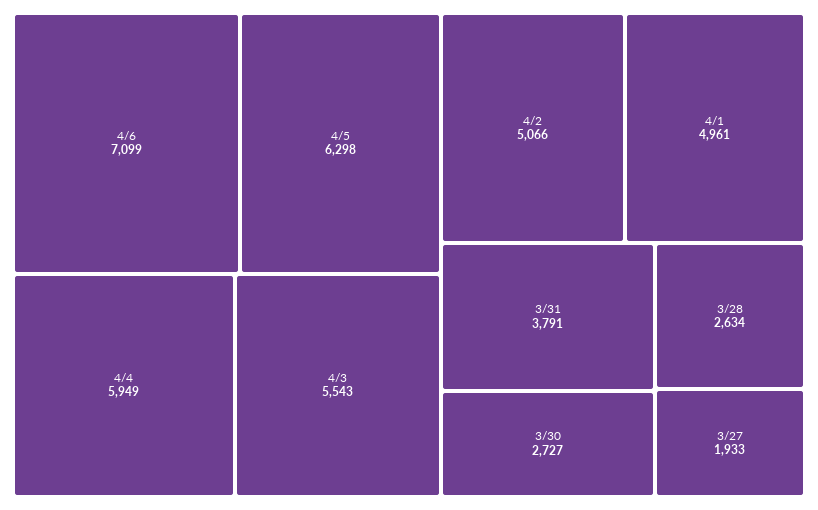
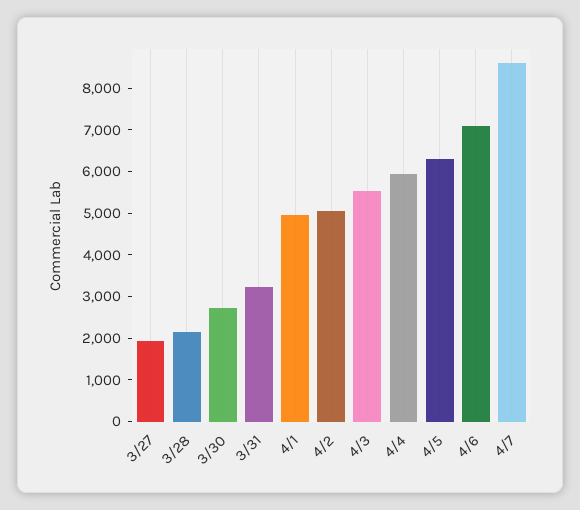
3/31: 3791 -> 3200
3/28: 2634 -> 2200
4/7: none -> 8600

